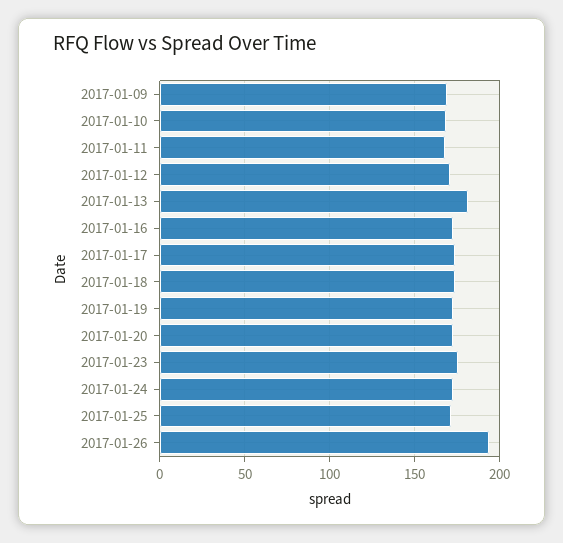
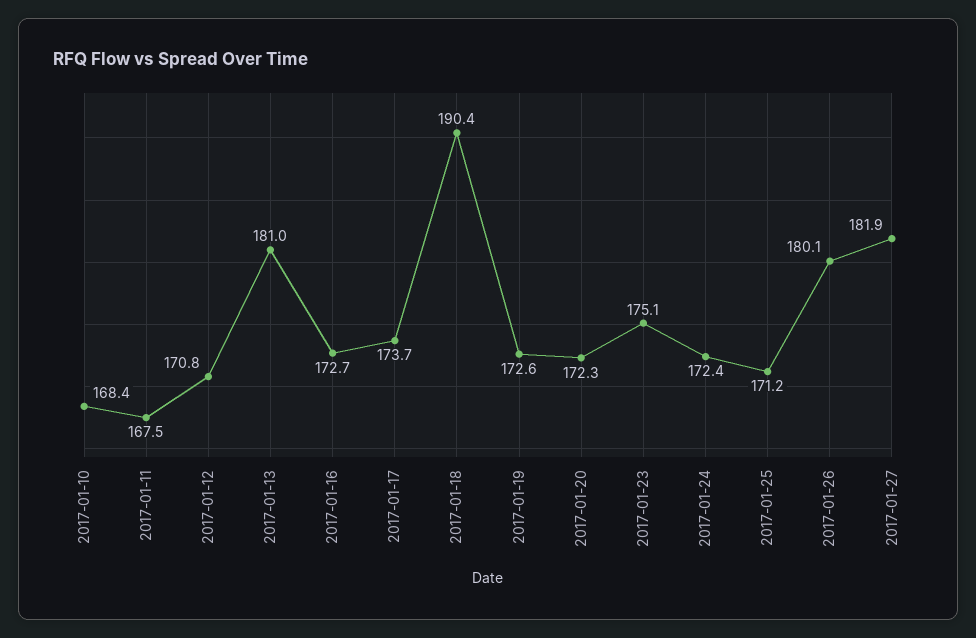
2017-01-09: 170 -> none
2017-01-18: 175 -> 190.4
2017-01-26: 195 -> 180.1
2017-01-27: none -> 181.9

